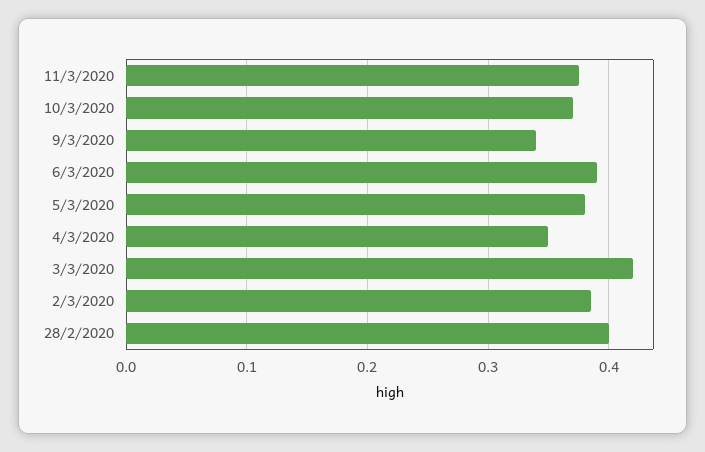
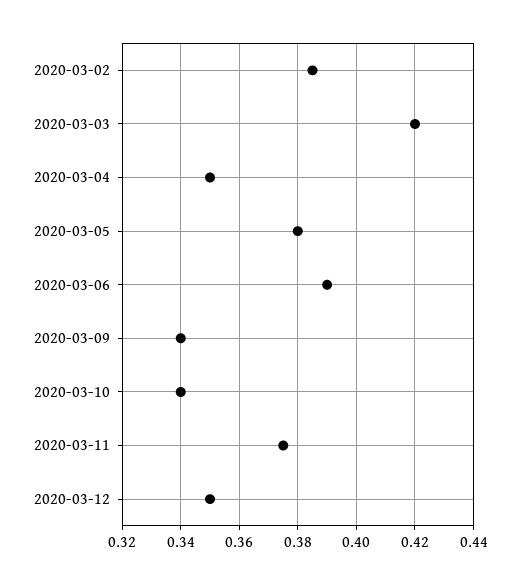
10/3/2020: 0.37 -> 0.34
28/2/2020: 0.4 -> none
2020-03-12: none -> 0.35

